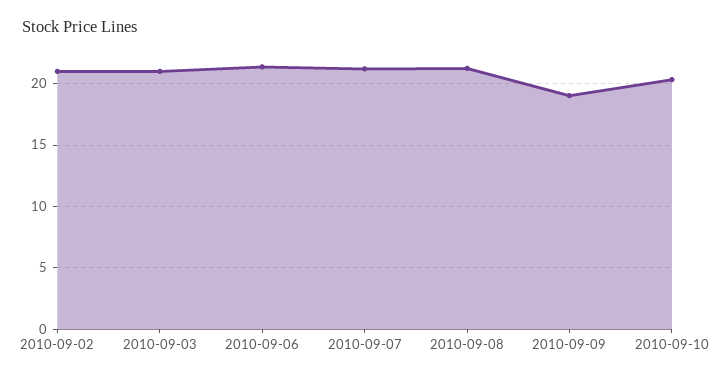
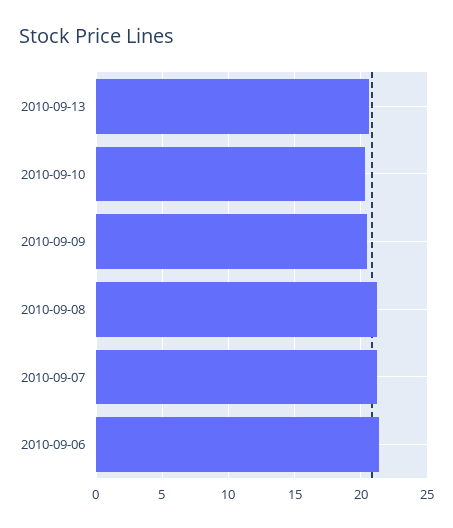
2010-09-02: 21 -> none
2010-09-03: 21 -> none
2010-09-09: 19 -> 20.5
2010-09-13: none -> 20.5

